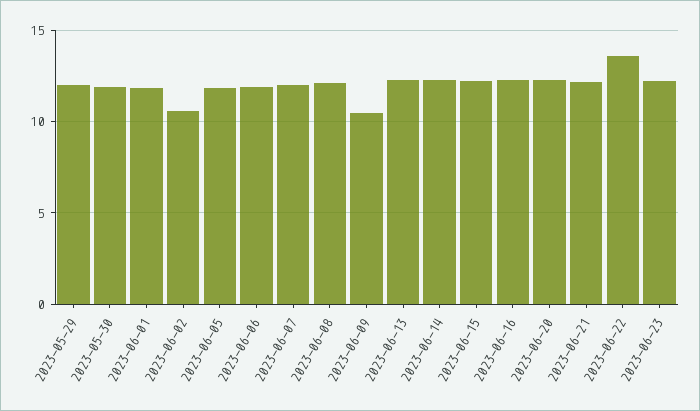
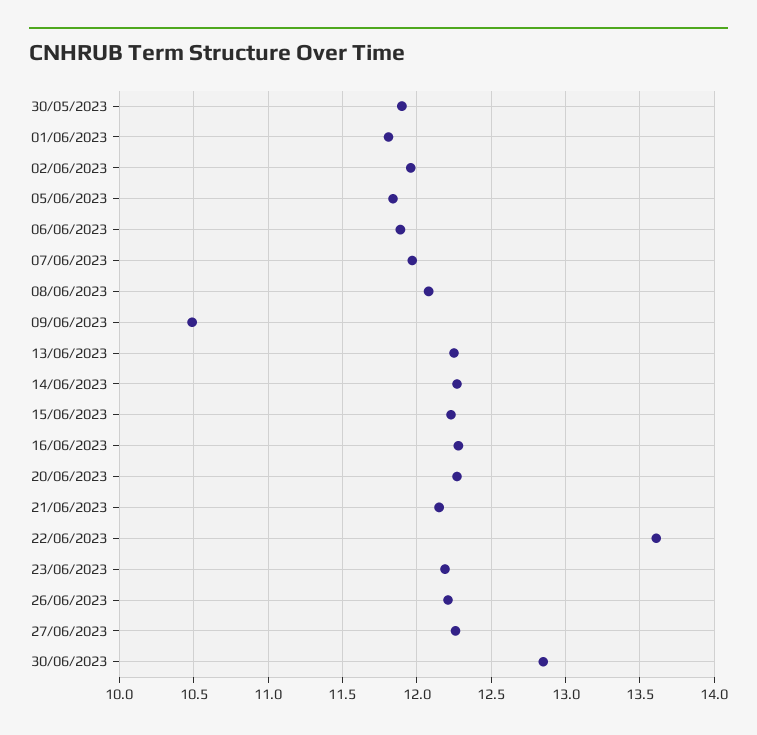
2023-05-29: 12 -> none
2023-06-02: 10.5 -> 11.95
26/06/2023: none -> 12.2
27/06/2023: none -> 12.25
30/06/2023: none -> 12.85

